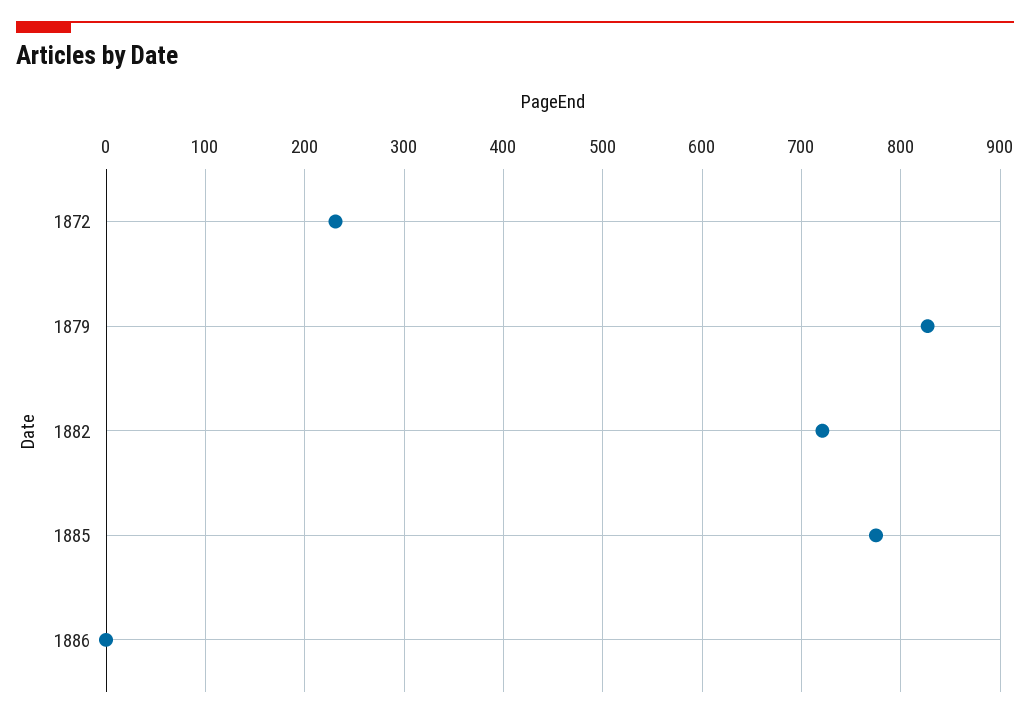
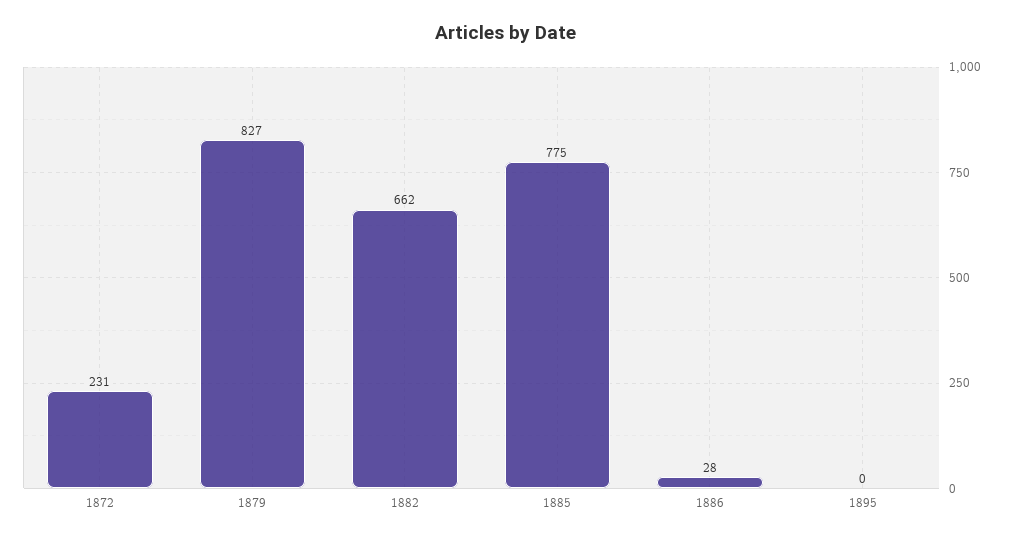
1882: 720 -> 662
1886: 0 -> 28
1895: none -> 0

